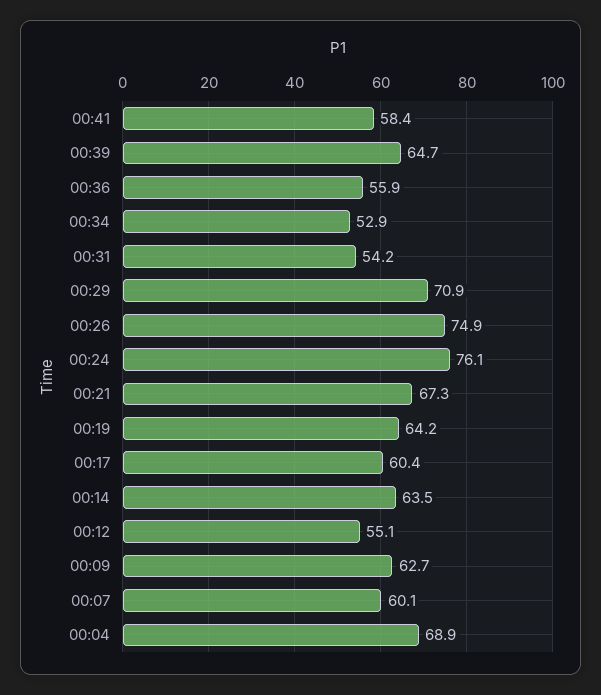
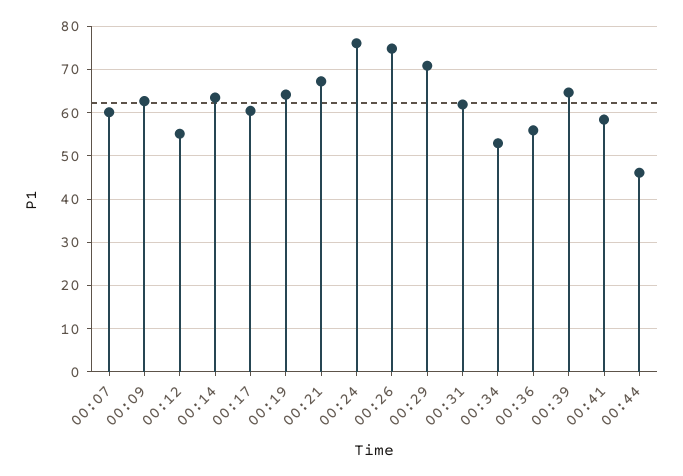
00:31: 54.2 -> 62
00:04: 68.9 -> none
00:44: none -> 46

